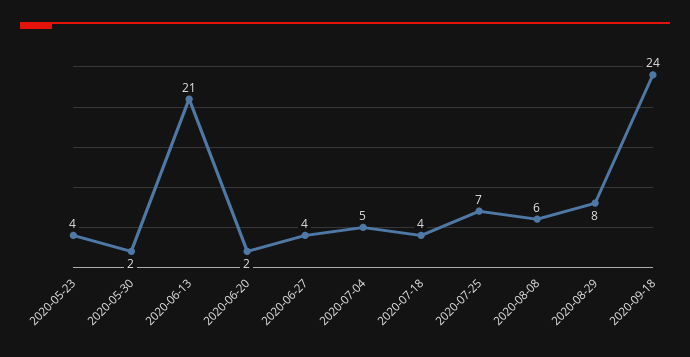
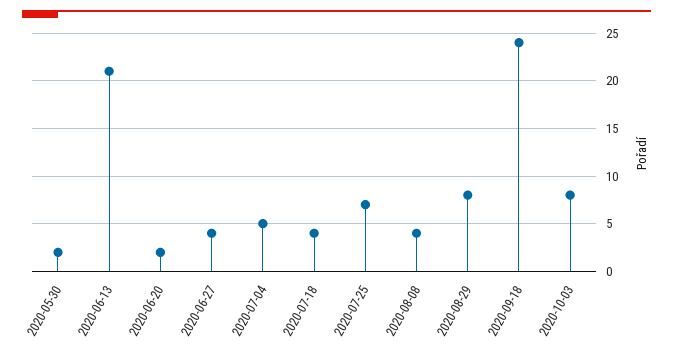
2020-05-23: 4 -> none
2020-08-08: 6 -> 4
2020-10-03: none -> 8

